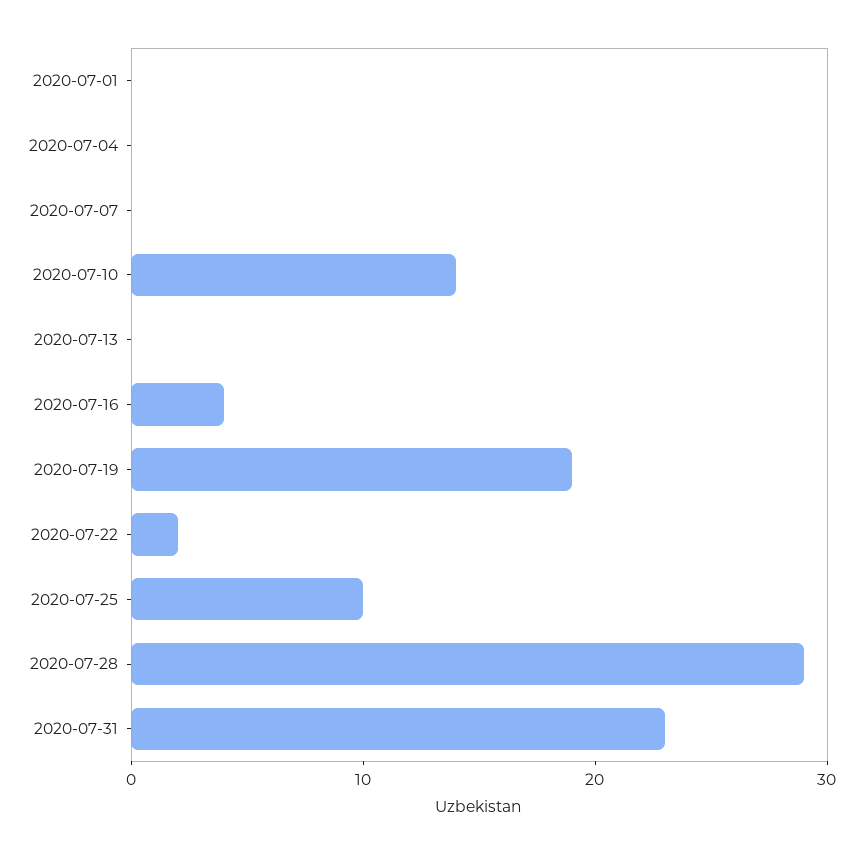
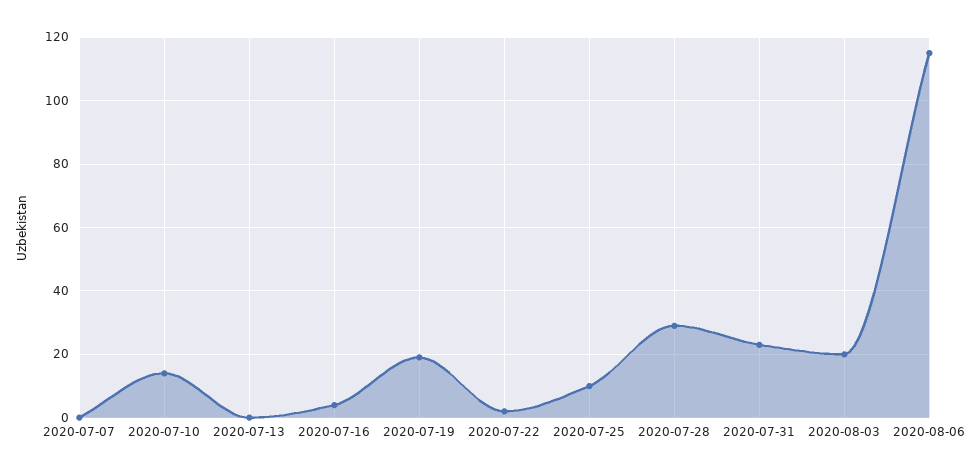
2020-07-01: 0 -> none
2020-07-04: 0 -> none
2020-08-03: none -> 20
2020-08-06: none -> 115

